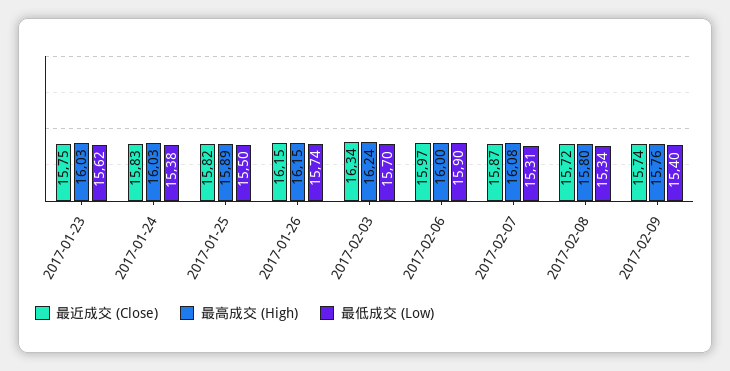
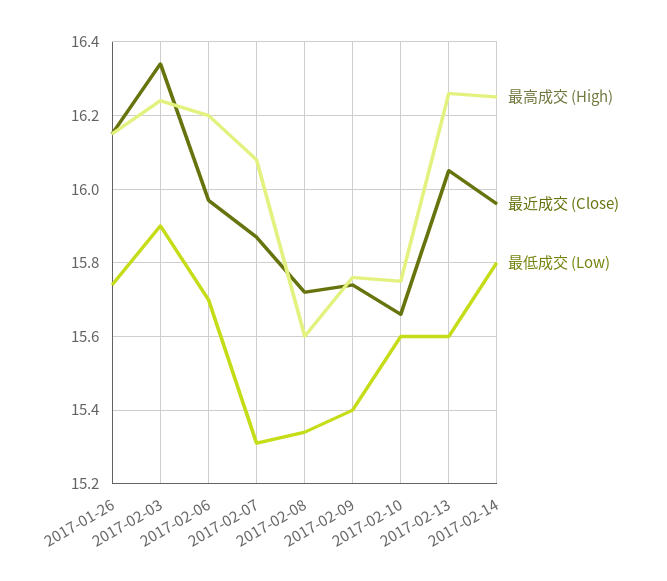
最近成交 (Close), 2017-01-23: 15.75 -> none
最高成交 (High), 2017-01-23: 16.03 -> none
最低成交 (Low), 2017-01-23: 15.62 -> none
最近成交 (Close), 2017-01-24: 15.83 -> none
最高成交 (High), 2017-01-24: 16.03 -> none
最低成交 (Low), 2017-01-24: 15.38 -> none
最近成交 (Close), 2017-01-25: 15.82 -> none
最高成交 (High), 2017-01-25: 15.89 -> none
最低成交 (Low), 2017-01-25: 15.5 -> none
最低成交 (Low), 2017-02-03: 15.7 -> 15.9
最高成交 (High), 2017-02-06: 16 -> 16.2
最低成交 (Low), 2017-02-06: 15.9 -> 15.7
最高成交 (High), 2017-02-08: 15.8 -> 15.6
最高成交 (High), 2017-02-10: none -> 15.75
最近成交 (Close), 2017-02-10: none -> 15.65
最低成交 (Low), 2017-02-10: none -> 15.6
最高成交 (High), 2017-02-13: none -> 16.25
最近成交 (Close), 2017-02-13: none -> 16.05
最低成交 (Low), 2017-02-13: none -> 15.6
最高成交 (High), 2017-02-14: none -> 16.25
最近成交 (Close), 2017-02-14: none -> 15.95
最低成交 (Low), 2017-02-14: none -> 15.8

